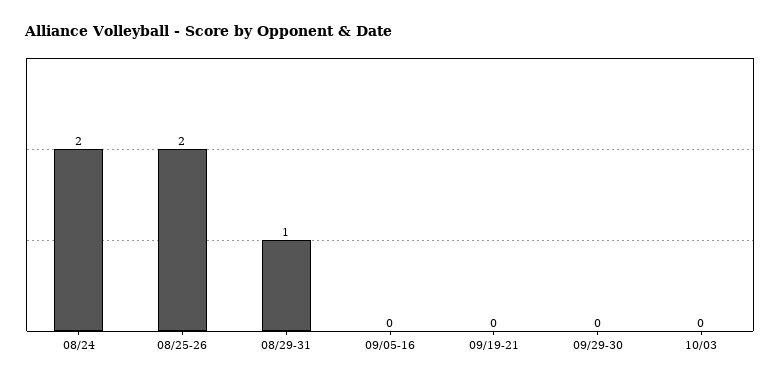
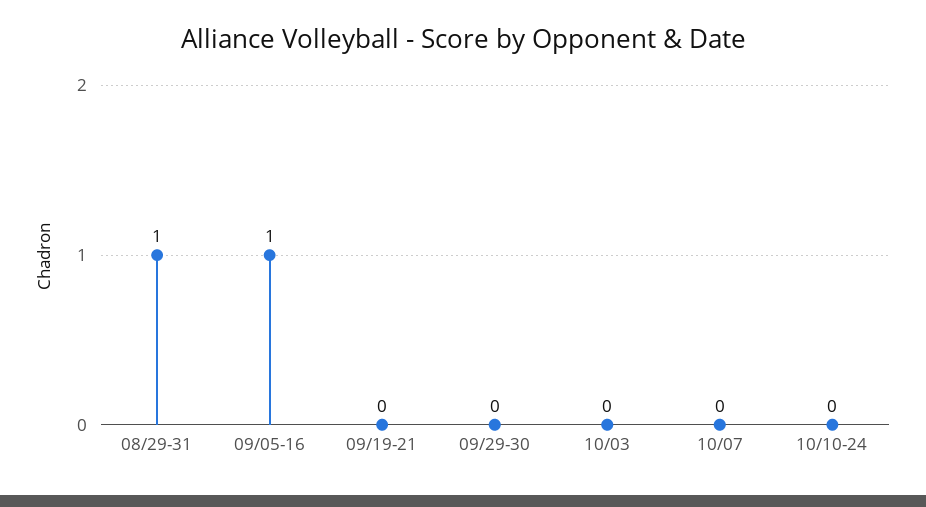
08/24: 2 -> none
08/25-26: 2 -> none
09/05-16: 0 -> 1
10/07: none -> 0
10/10-24: none -> 0

